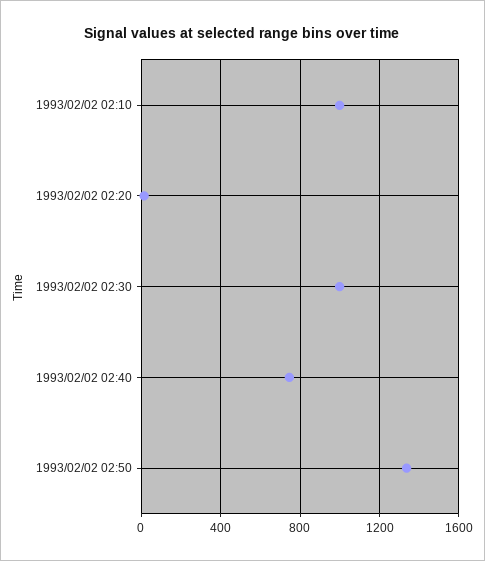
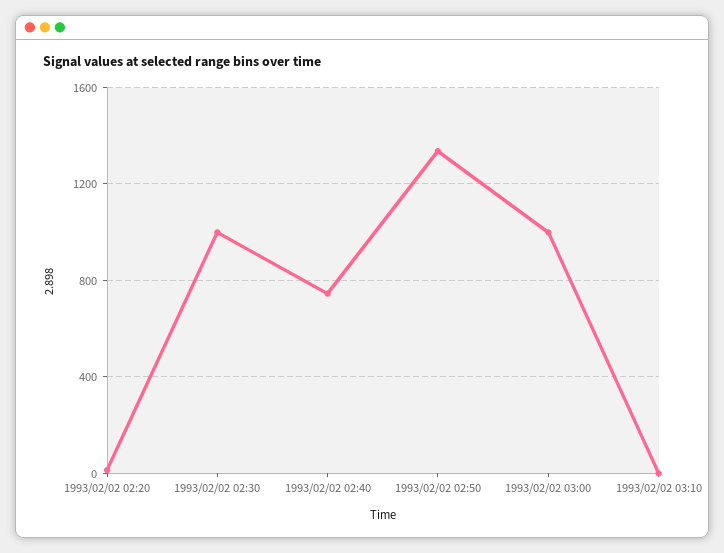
1993/02/02 02:10: 1000 -> none
1993/02/02 03:00: none -> 1000
1993/02/02 03:10: none -> 0

